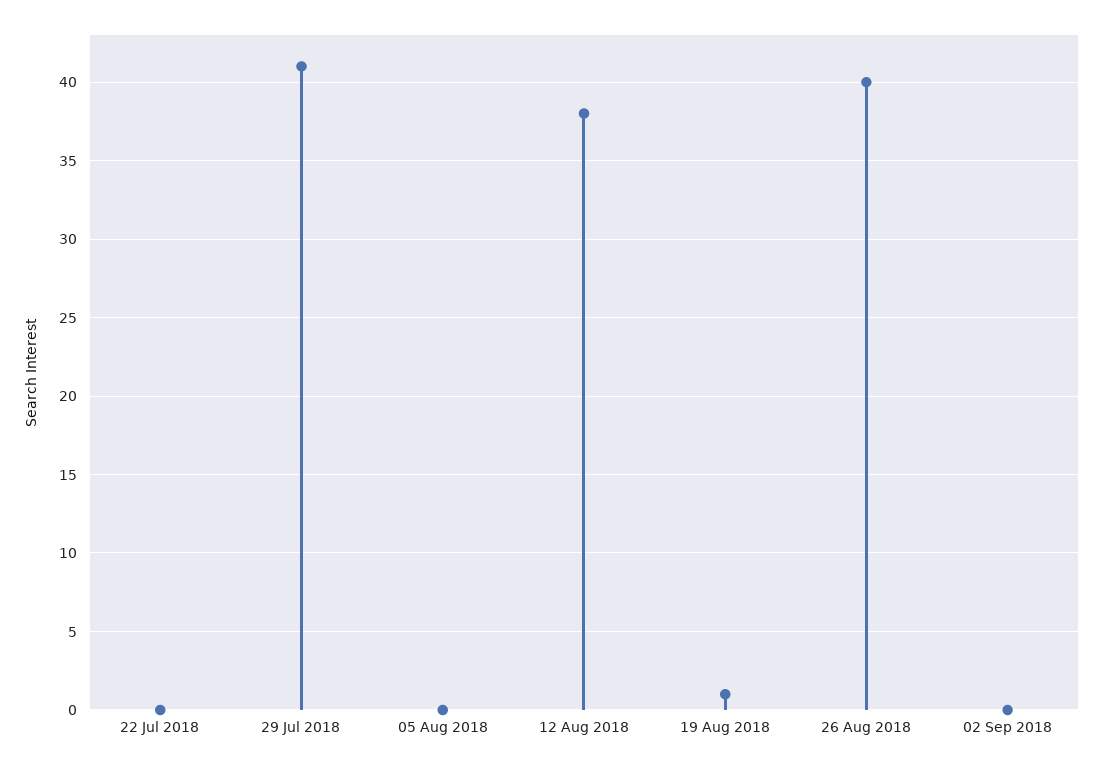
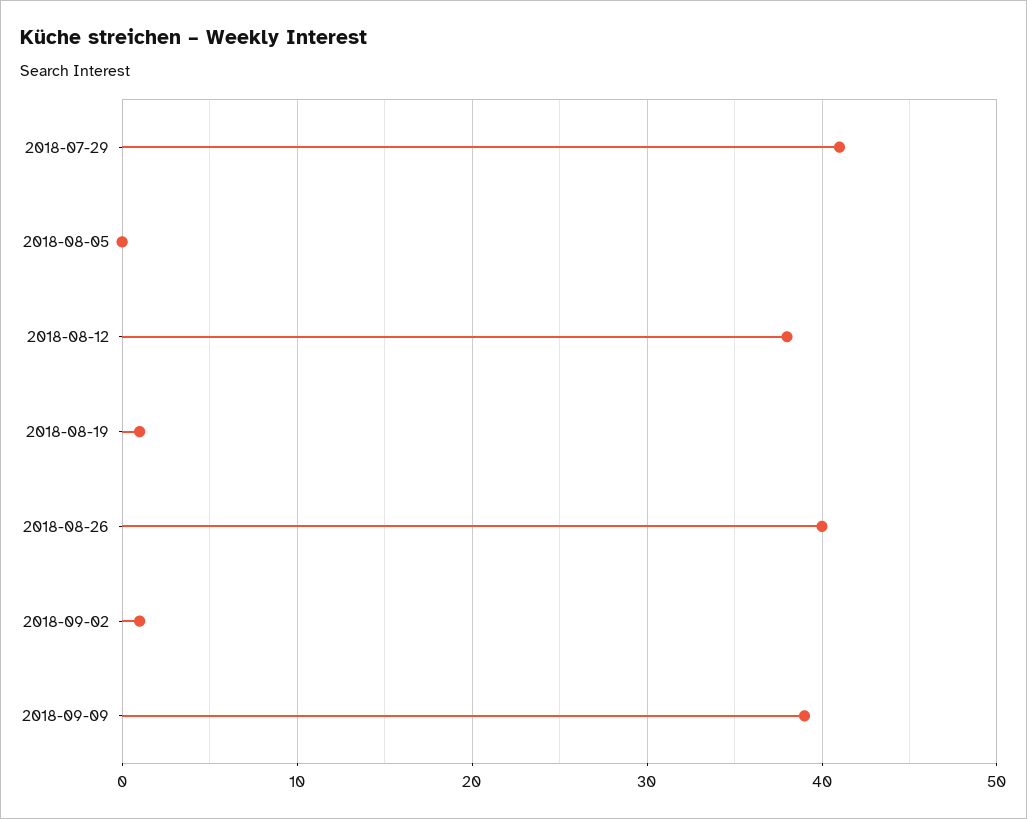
22 Jul 2018: 0 -> none
02 Sep 2018: 0 -> 1
2018-09-09: none -> 39

